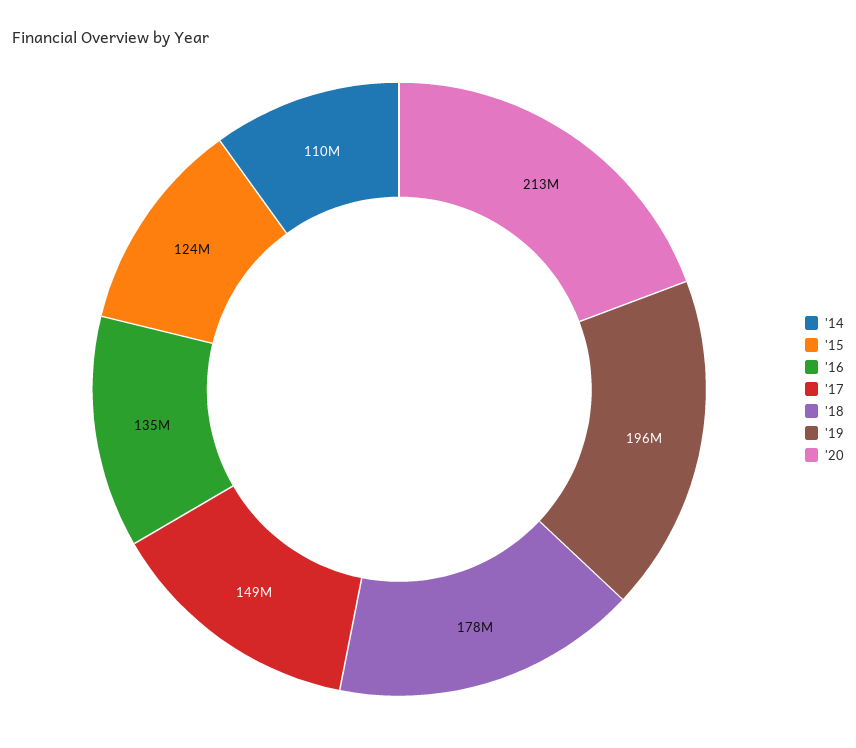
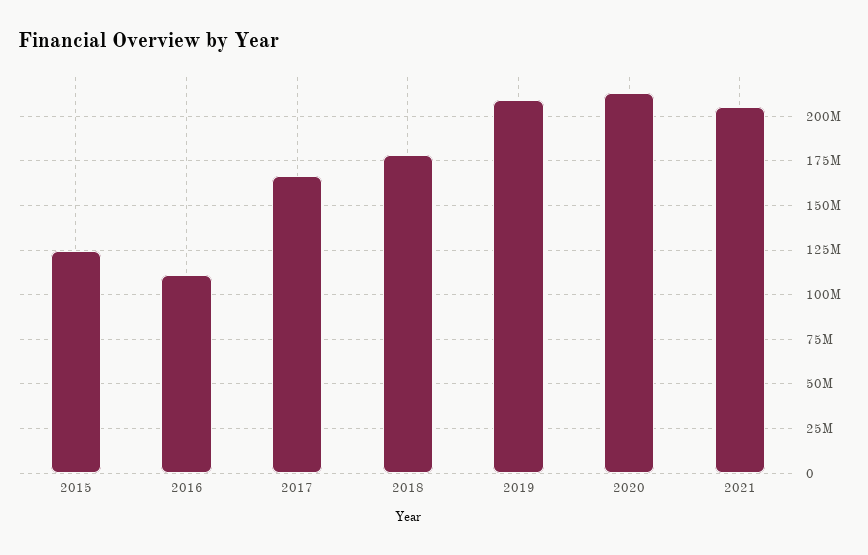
'14: 110000000 -> none
'16: 135000000 -> 110000000
'17: 149000000 -> 165000000
'19: 196000000 -> 210000000
2021: none -> 205000000

